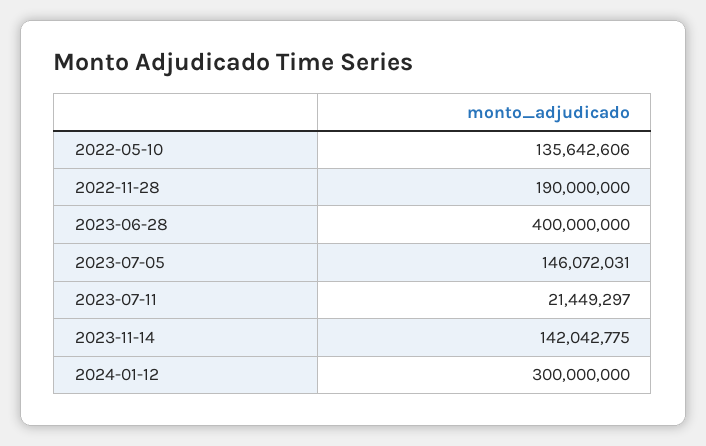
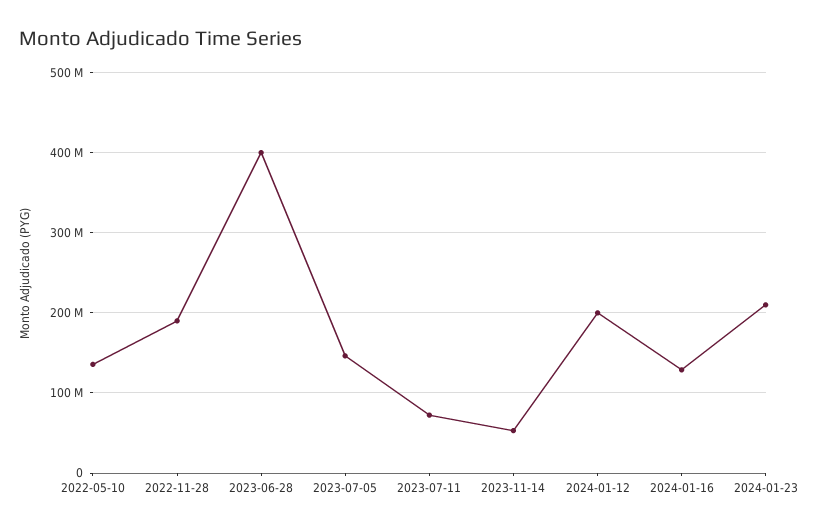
2023-07-11: 21449297 -> 70000000
2023-11-14: 142042775 -> 50000000
2024-01-12: 300000000 -> 200000000
2024-01-16: none -> 130000000
2024-01-23: none -> 210000000

